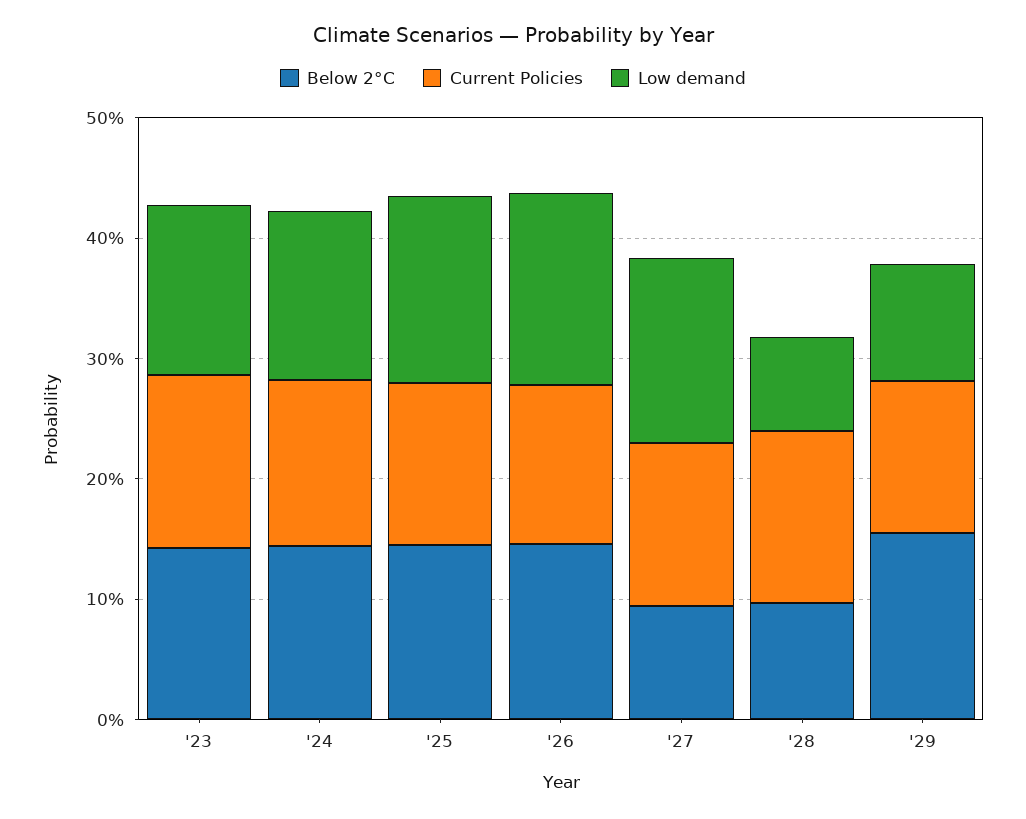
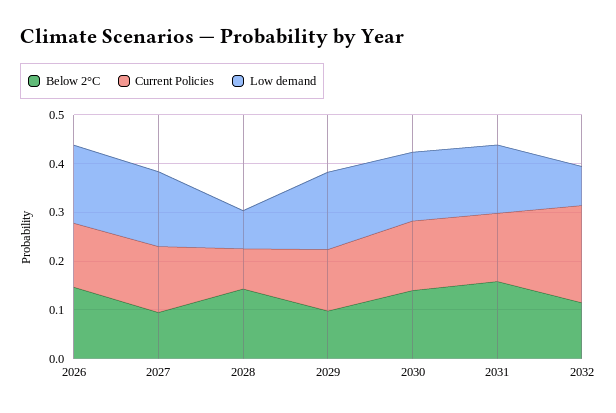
Below 2°C, '23: 0.14 -> none
Current Policies, '23: 0.14 -> none
Low demand, '23: 0.14 -> none
Below 2°C, '24: 0.14 -> none
Current Policies, '24: 0.14 -> none
Low demand, '24: 0.14 -> none
Below 2°C, '25: 0.14 -> none
Current Policies, '25: 0.14 -> none
Low demand, '25: 0.16 -> none
Below 2°C, '28: 0.1 -> 0.14
Current Policies, '28: 0.14 -> 0.08
Below 2°C, '29: 0.16 -> 0.1
Low demand, '29: 0.1 -> 0.16
Below 2°C, 2030: none -> 0.14
Current Policies, 2030: none -> 0.14
Low demand, 2030: none -> 0.14
Below 2°C, 2031: none -> 0.16
Current Policies, 2031: none -> 0.14
Low demand, 2031: none -> 0.14
Below 2°C, 2032: none -> 0.12
Current Policies, 2032: none -> 0.2
Low demand, 2032: none -> 0.08

